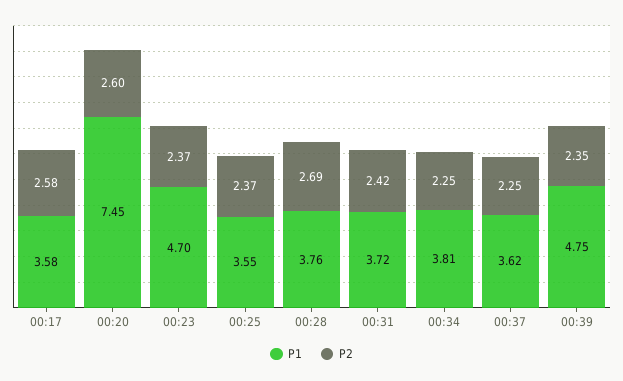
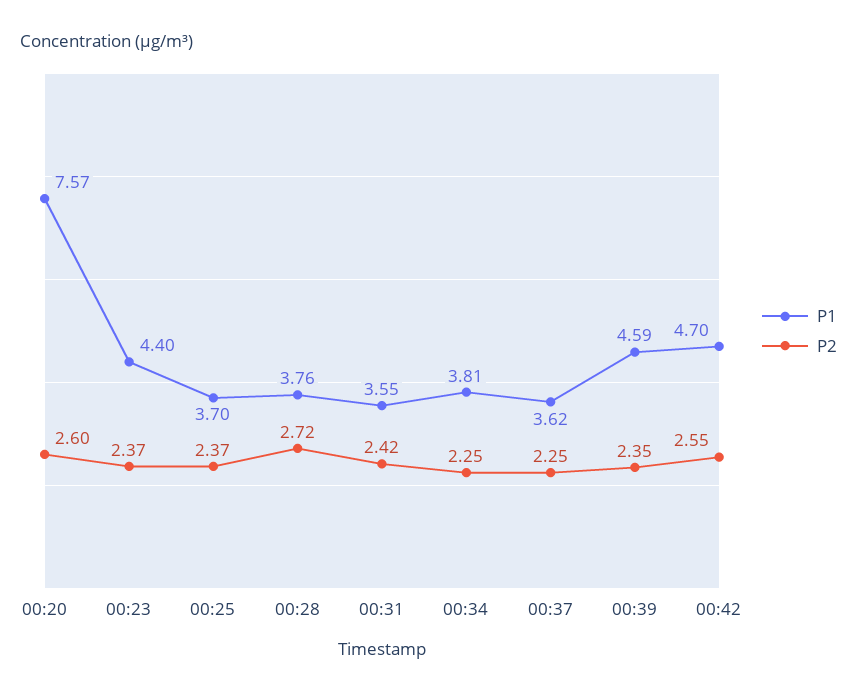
P1, 00:17: 3.58 -> none
P2, 00:17: 2.58 -> none
P1, 00:20: 7.45 -> 7.57
P1, 00:23: 4.7 -> 4.4
P1, 00:25: 3.55 -> 3.7
P2, 00:28: 2.69 -> 2.72
P1, 00:31: 3.72 -> 3.55
P1, 00:39: 4.75 -> 4.59
P1, 00:42: none -> 4.7
P2, 00:42: none -> 2.55

